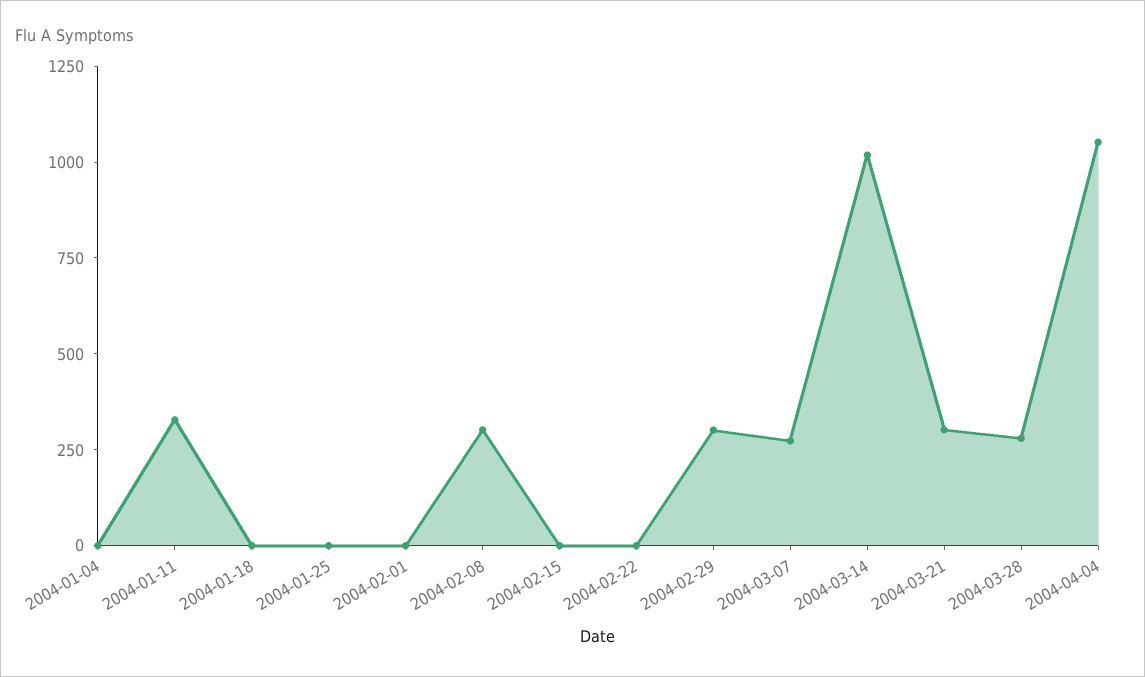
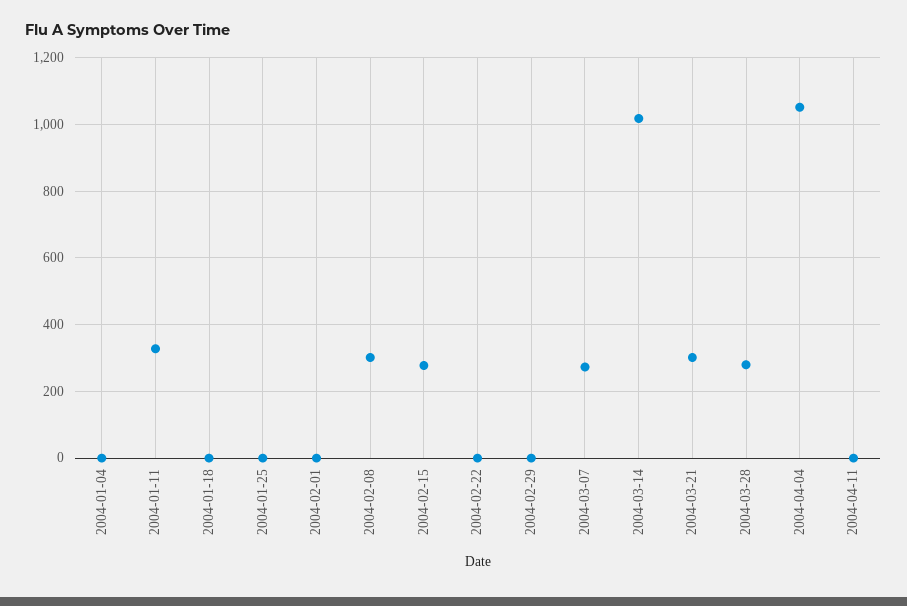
2004-02-15: 0 -> 280
2004-02-29: 300 -> 0
2004-04-11: none -> 0

